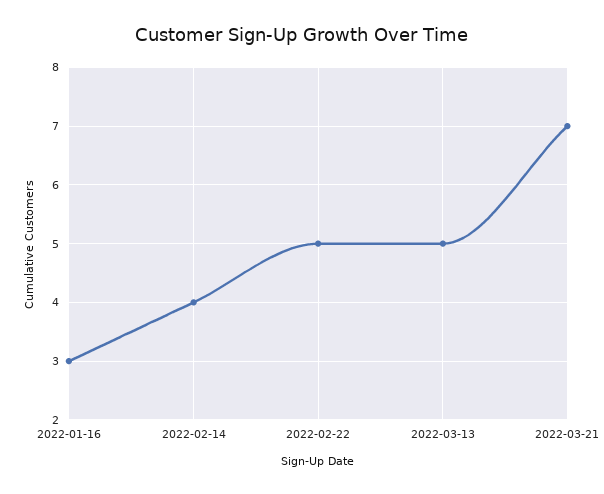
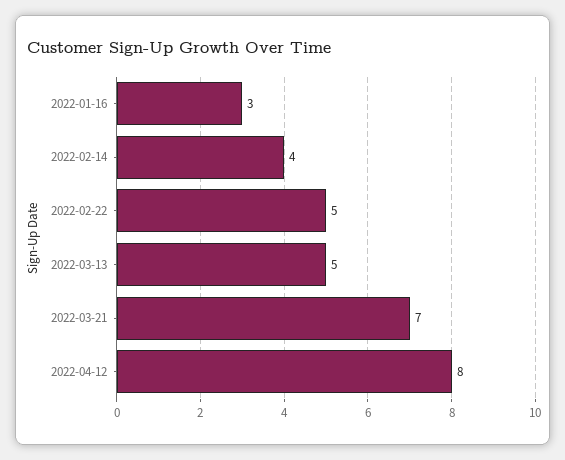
2022-04-12: none -> 8

